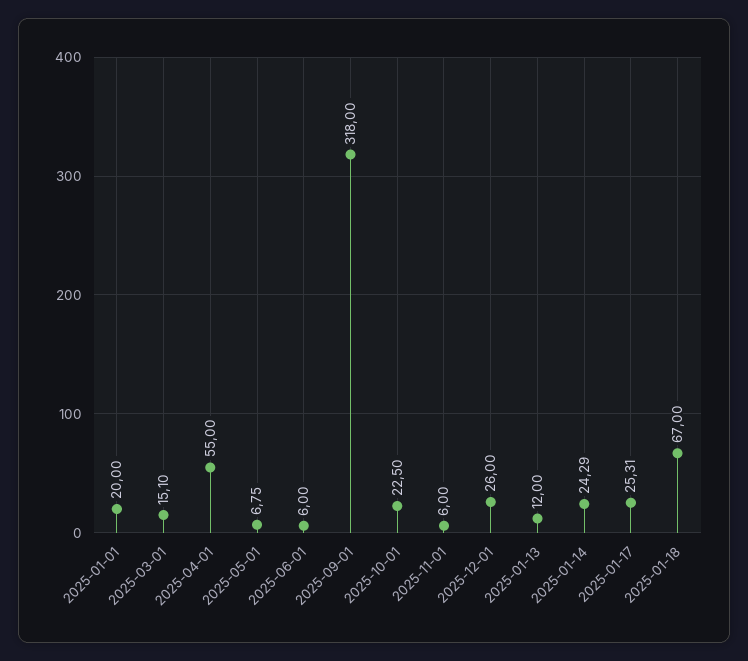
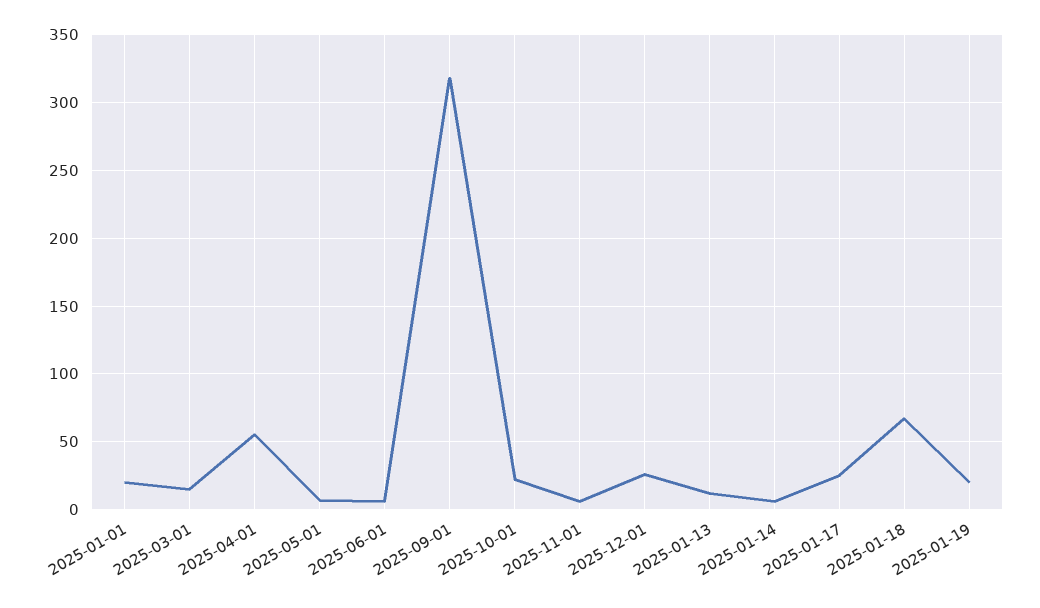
2025-01-14: 24.29 -> 5
2025-01-19: none -> 20

